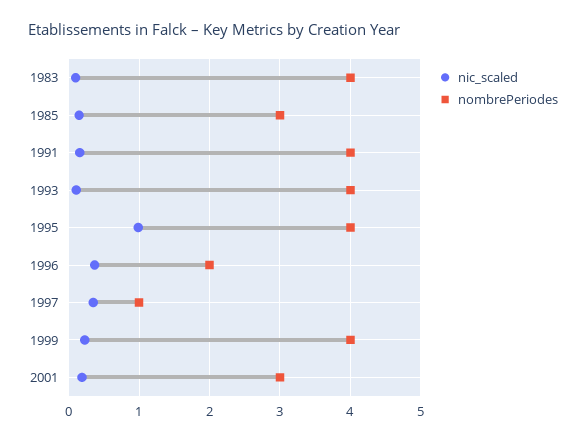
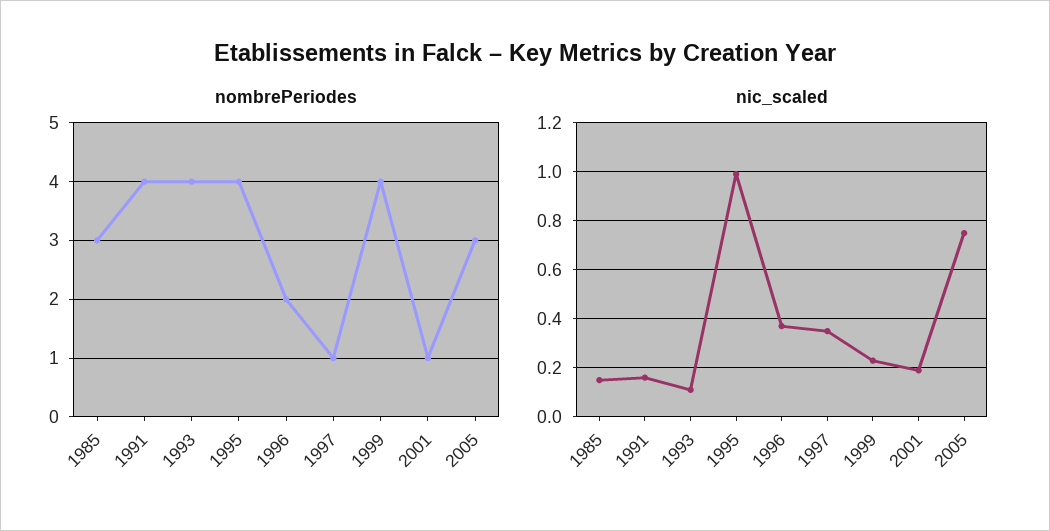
nic_scaled, 1983: 0.1 -> none
nombrePeriodes, 1983: 4 -> none
nombrePeriodes, 2001: 3 -> 1
nombrePeriodes, 2005: none -> 3
nic_scaled, 2005: none -> 0.75

